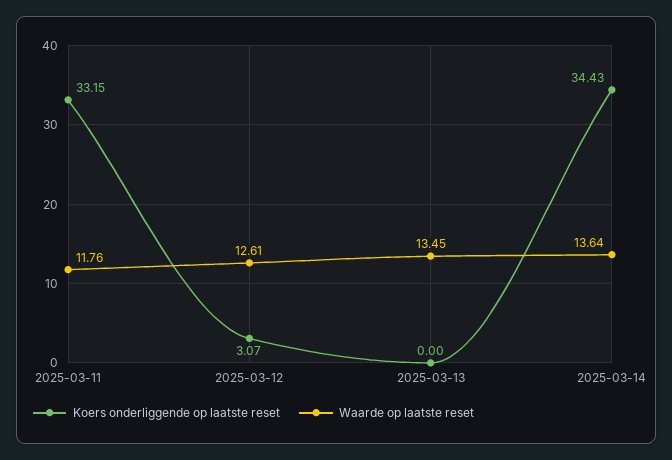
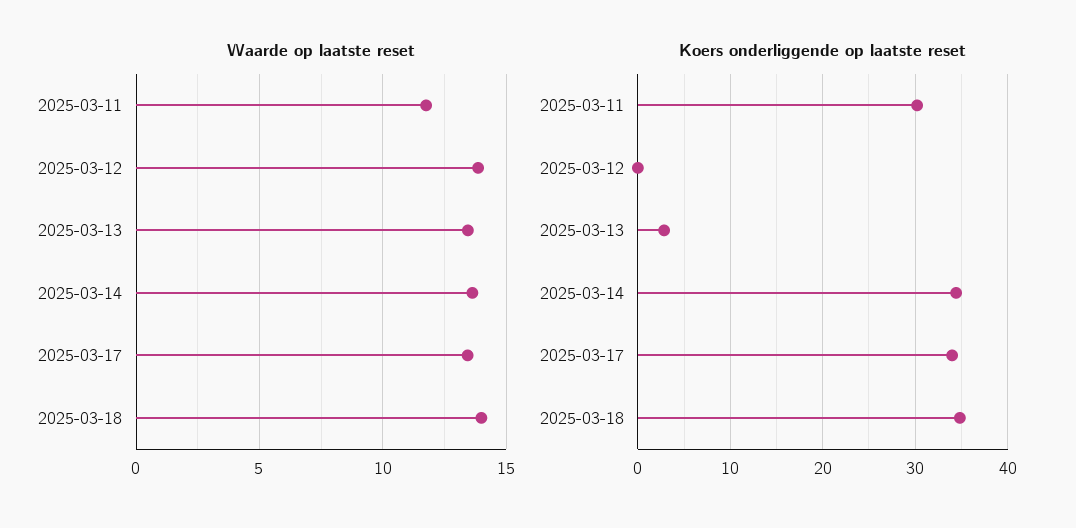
Koers onderliggende op laatste reset, 2025-03-11: 33.15 -> 30
Koers onderliggende op laatste reset, 2025-03-12: 3.07 -> 0
Waarde op laatste reset, 2025-03-12: 12.61 -> 14
Koers onderliggende op laatste reset, 2025-03-13: 0 -> 3
Waarde op laatste reset, 2025-03-17: none -> 13.5
Waarde op laatste reset, 2025-03-18: none -> 14
Koers onderliggende op laatste reset, 2025-03-17: none -> 34
Koers onderliggende op laatste reset, 2025-03-18: none -> 35

